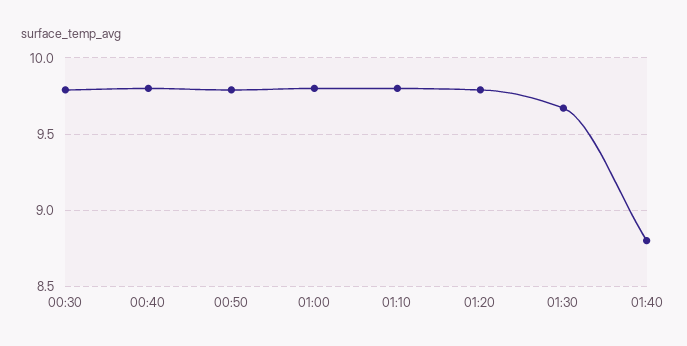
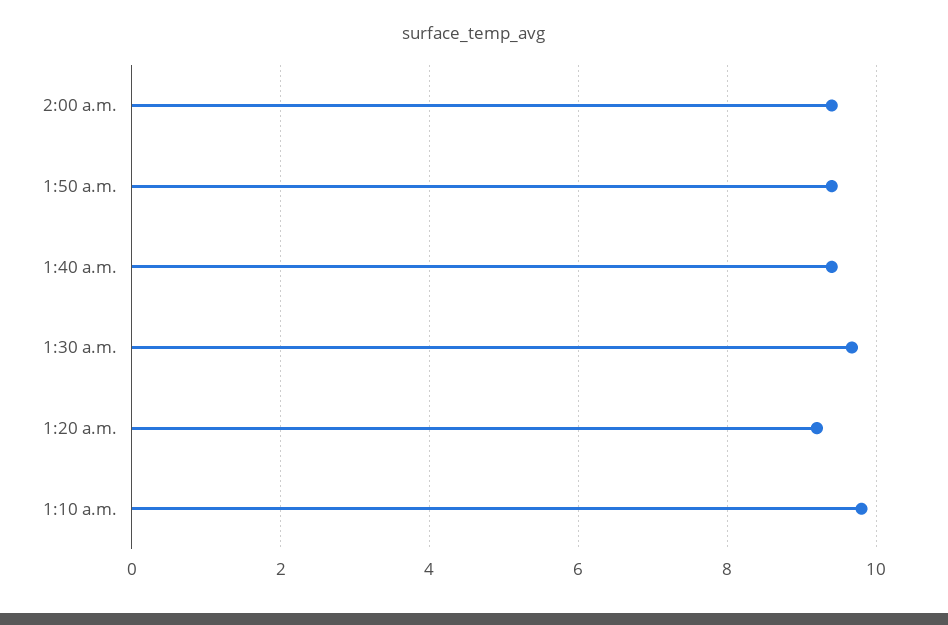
00:30: 9.8 -> none
00:40: 9.8 -> none
00:50: 9.8 -> none
01:00: 9.8 -> none
01:20: 9.8 -> 9.2
01:40: 8.8 -> 9.4
2:00 a.m.: none -> 9.4
1:50 a.m.: none -> 9.4

